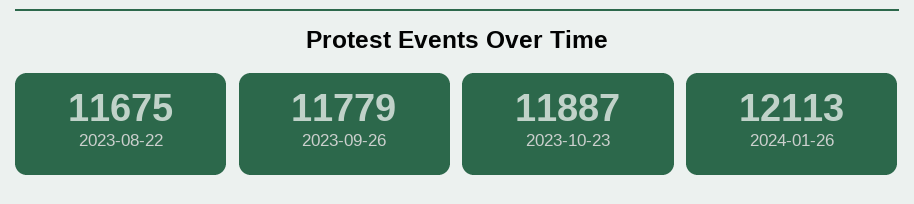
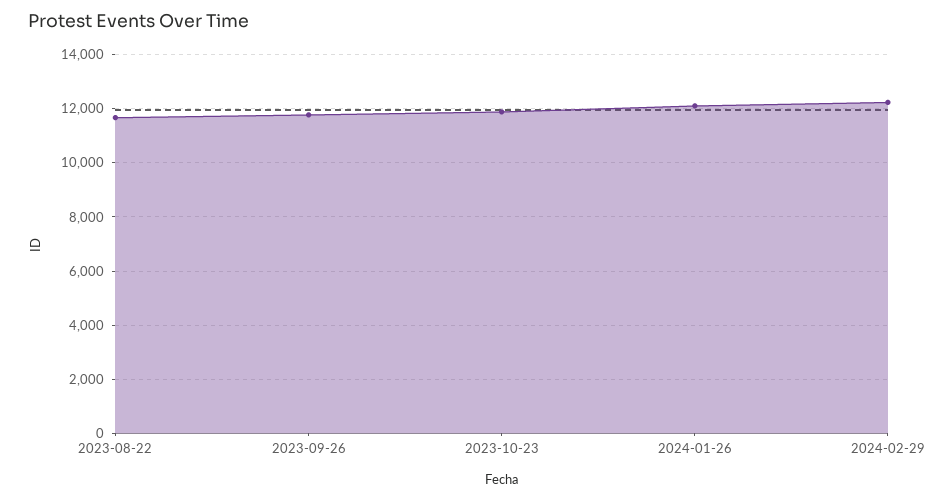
2024-02-29: none -> 12250

